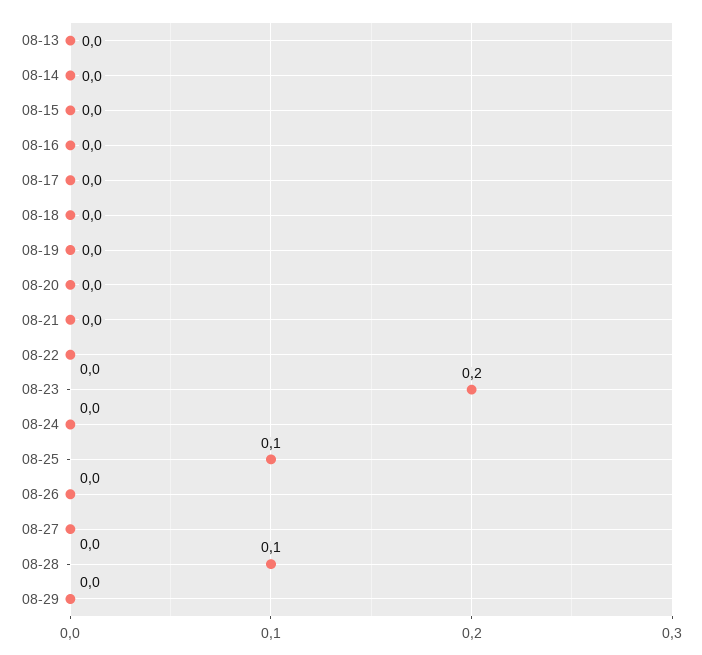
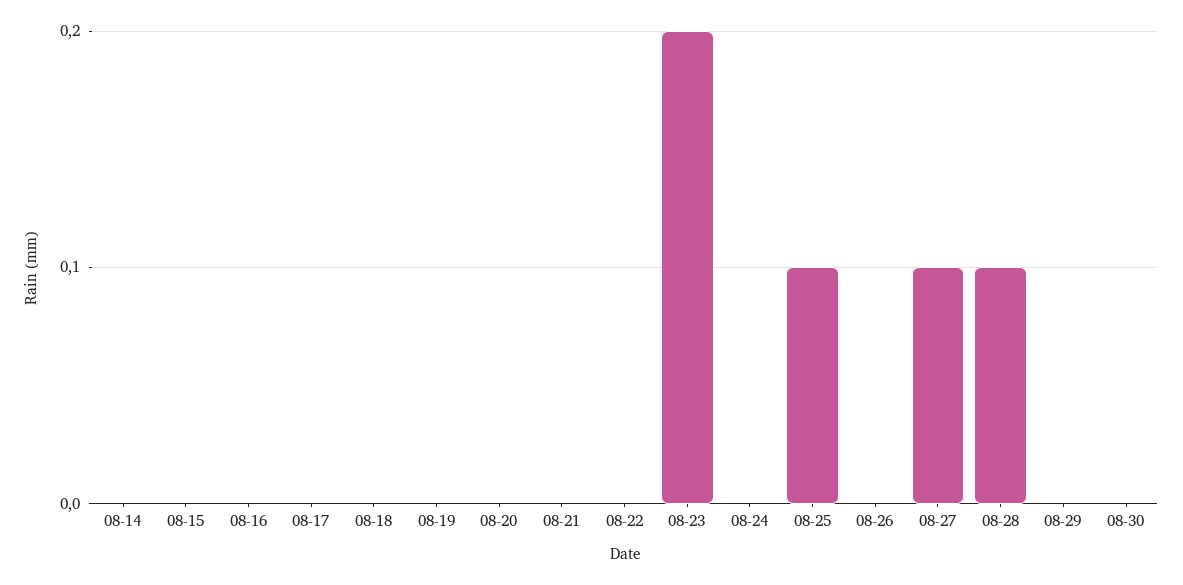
08-13: 0 -> none
08-27: 0 -> 0.1
08-30: none -> 0

